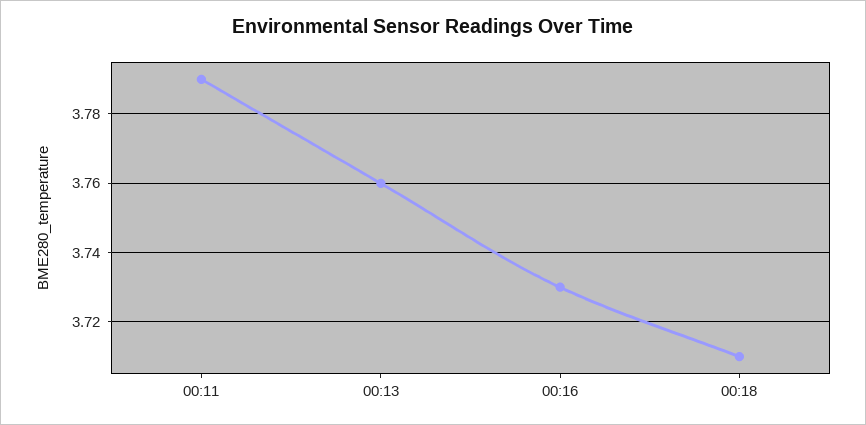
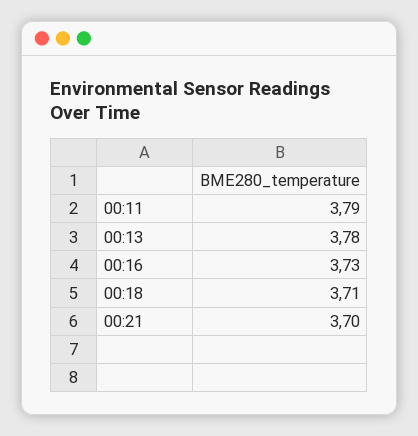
00:13: 3.76 -> 3.78
00:21: none -> 3.7

